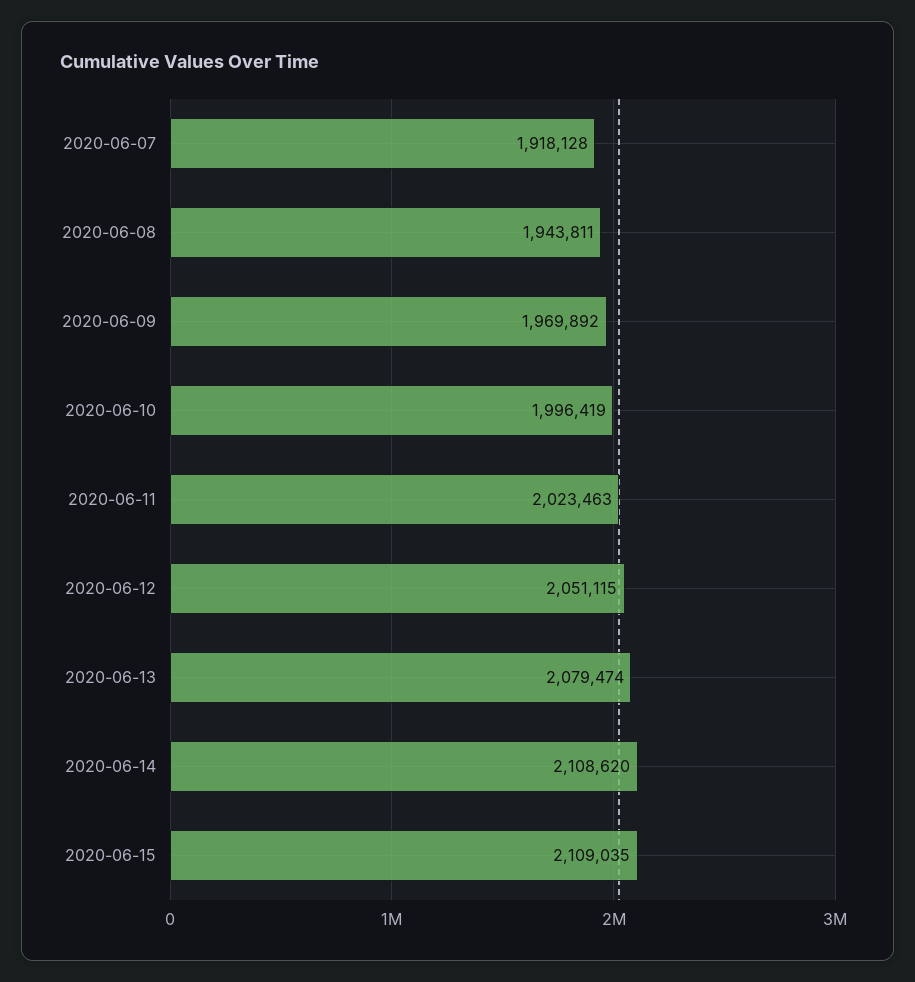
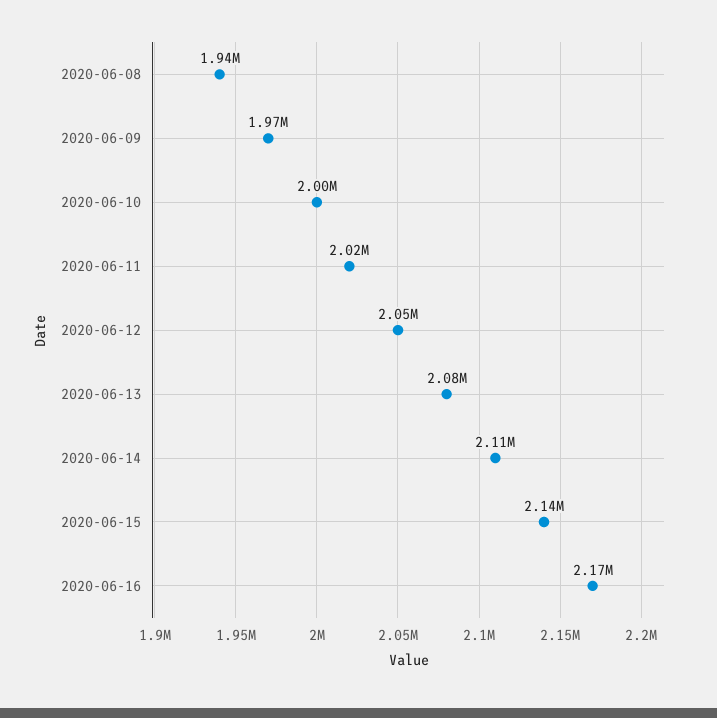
2020-06-07: 1918128 -> none
2020-06-15: 2109035 -> 2140000
2020-06-16: none -> 2170000

